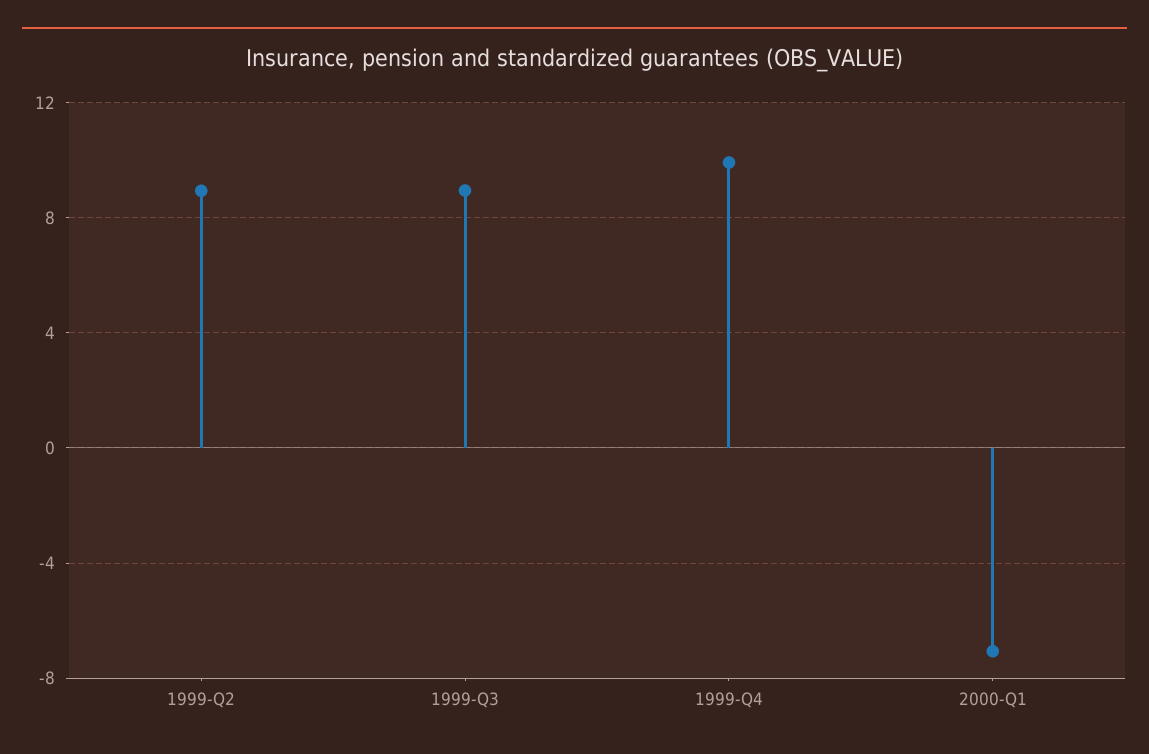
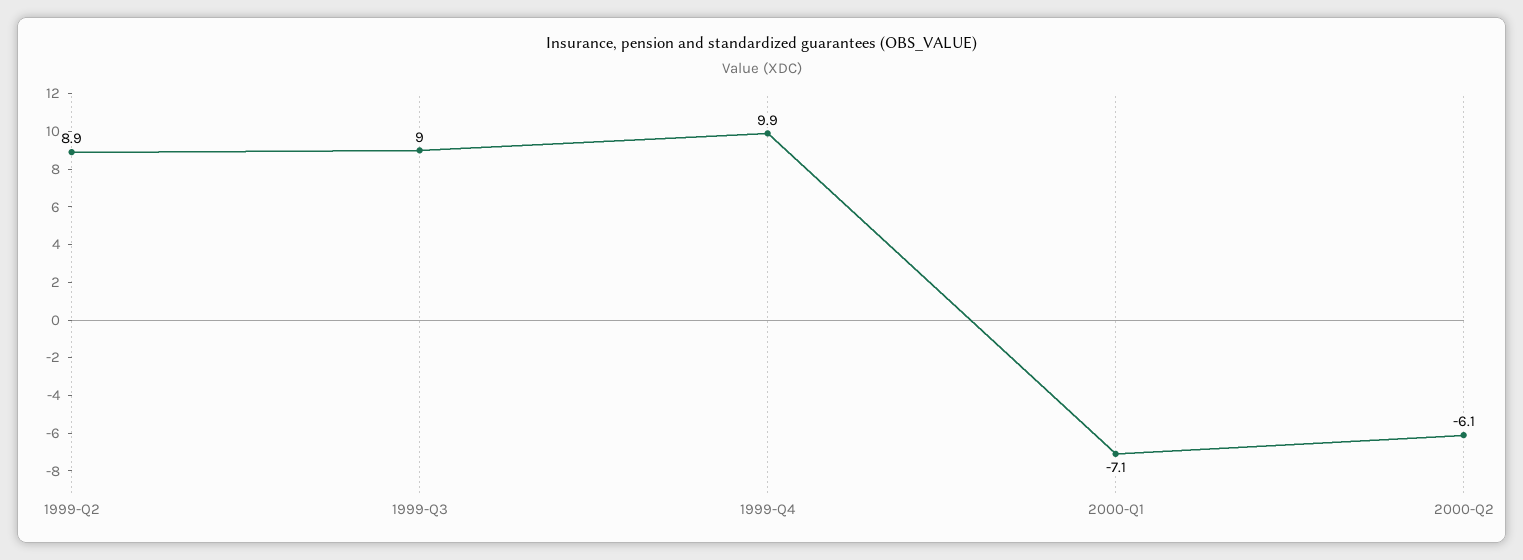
2000-Q2: none -> -6.1

